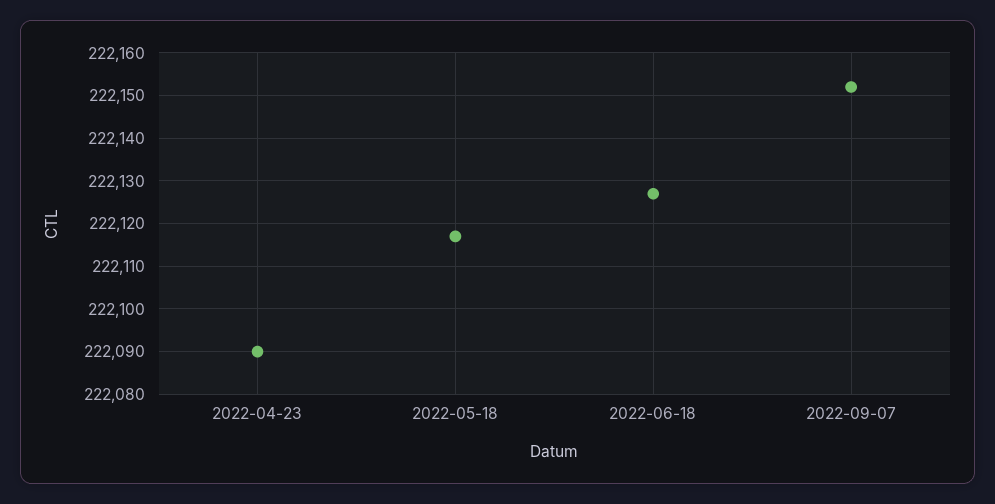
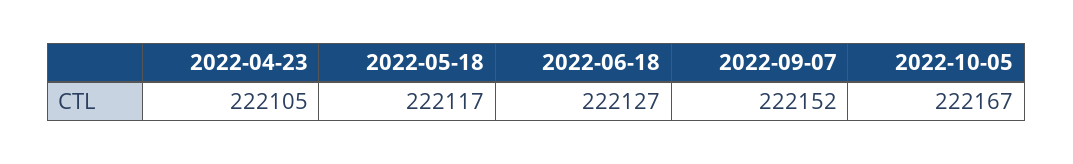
2022-04-23: 222090 -> 222105
2022-10-05: none -> 222167

